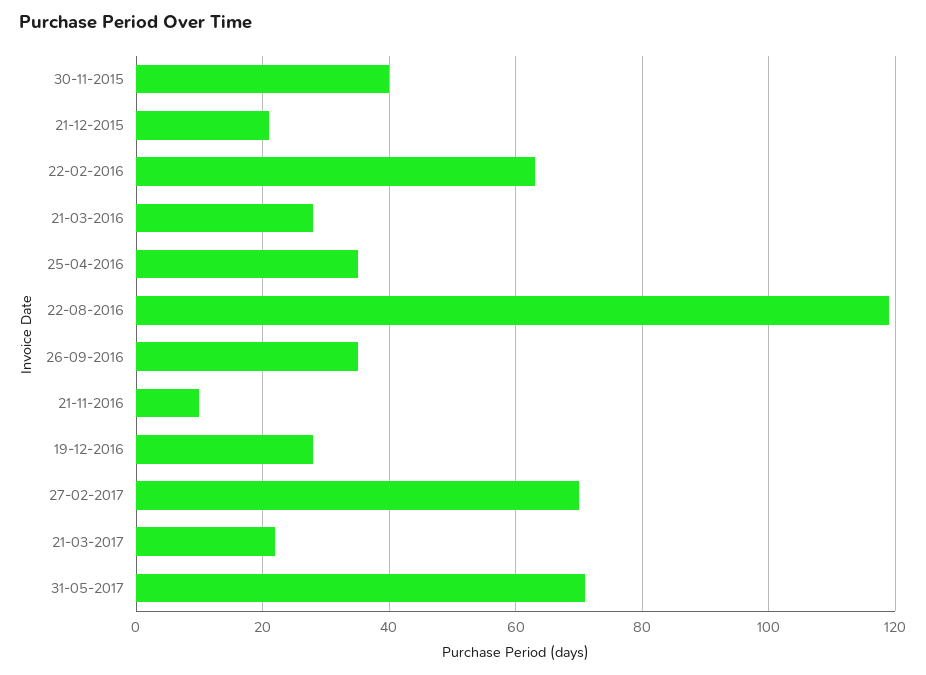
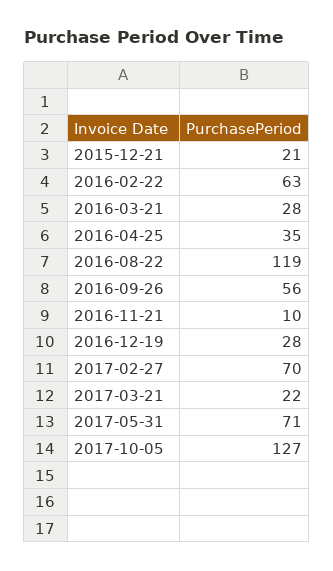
30-11-2015: 40 -> none
26-09-2016: 35 -> 56
2017-10-05: none -> 127

